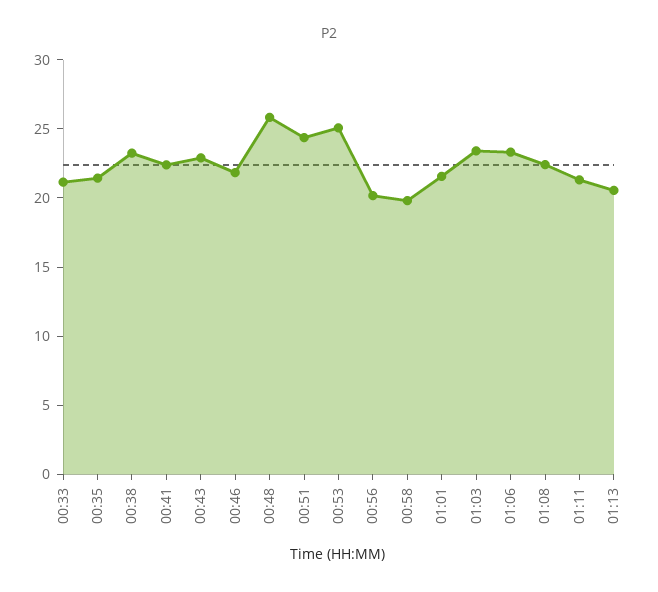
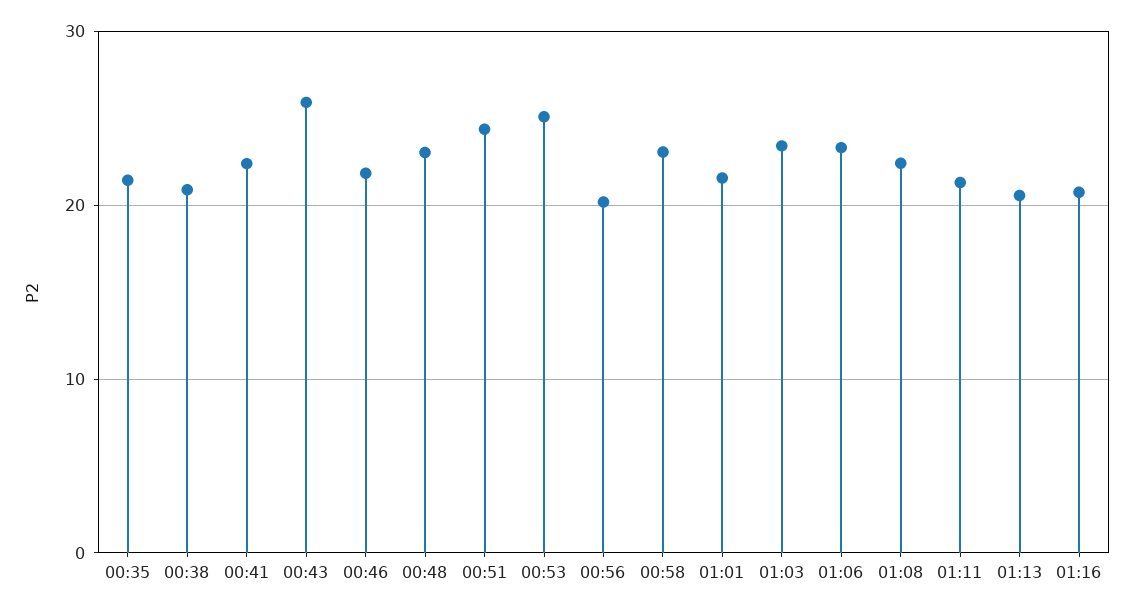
00:33: 21 -> none
00:38: 23 -> 21
00:43: 23 -> 26
00:48: 26 -> 23
00:58: 20 -> 23
01:16: none -> 21

